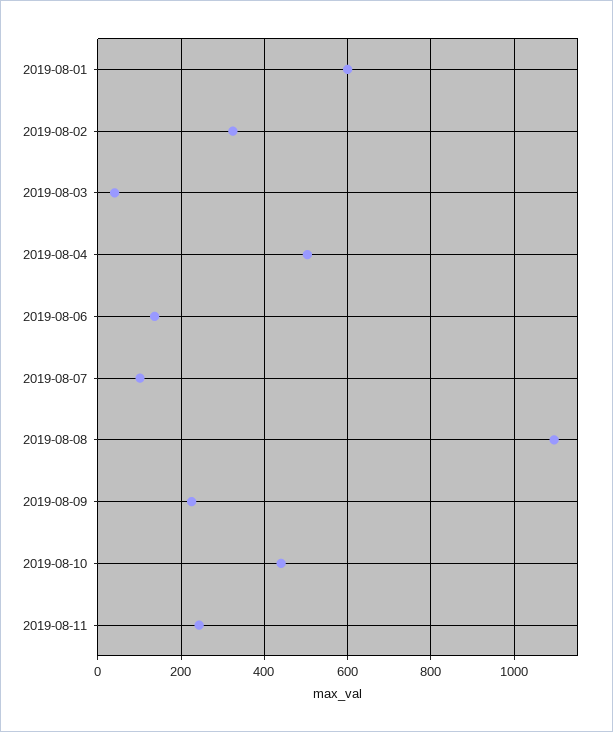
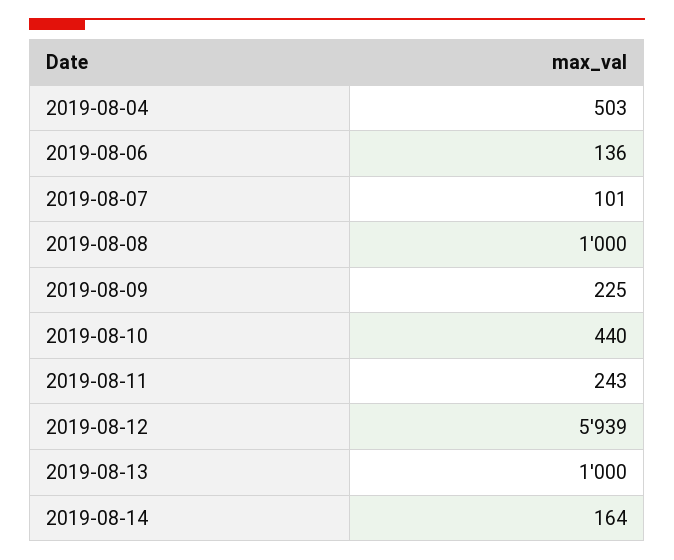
2019-08-01: 600 -> none
2019-08-02: 320 -> none
2019-08-03: 40 -> none
2019-08-08: 1100 -> 1000
2019-08-12: none -> 5939
2019-08-13: none -> 1000
2019-08-14: none -> 164

